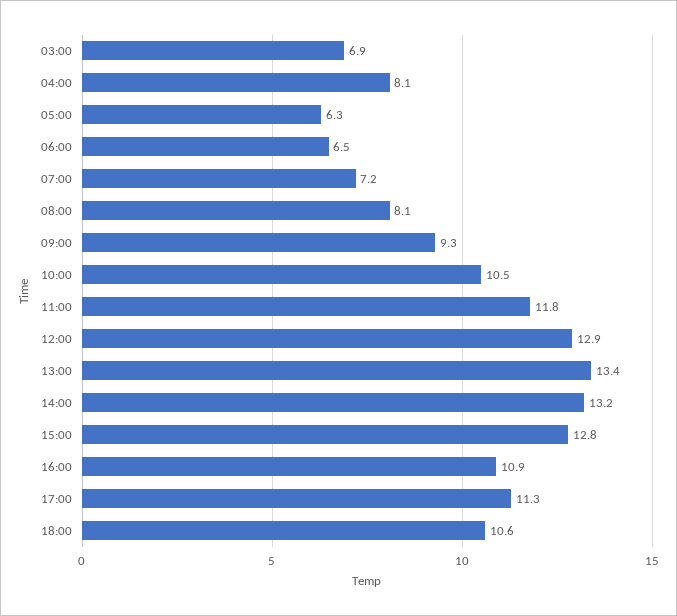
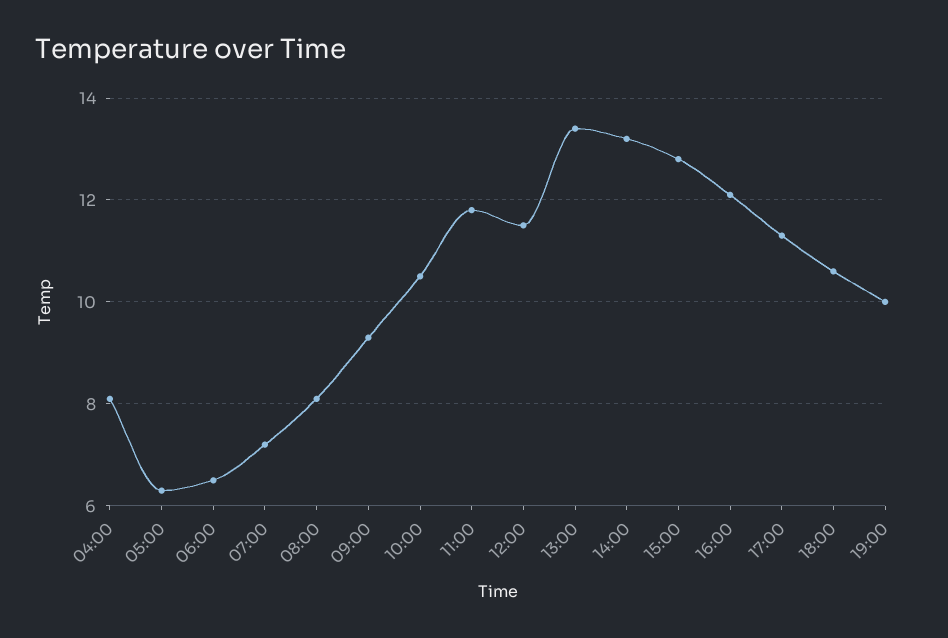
03:00: 6.9 -> none
12:00: 12.9 -> 11.5
16:00: 10.9 -> 12
19:00: none -> 10

